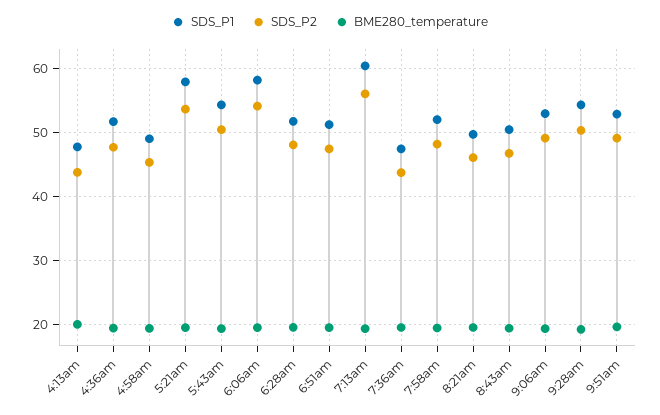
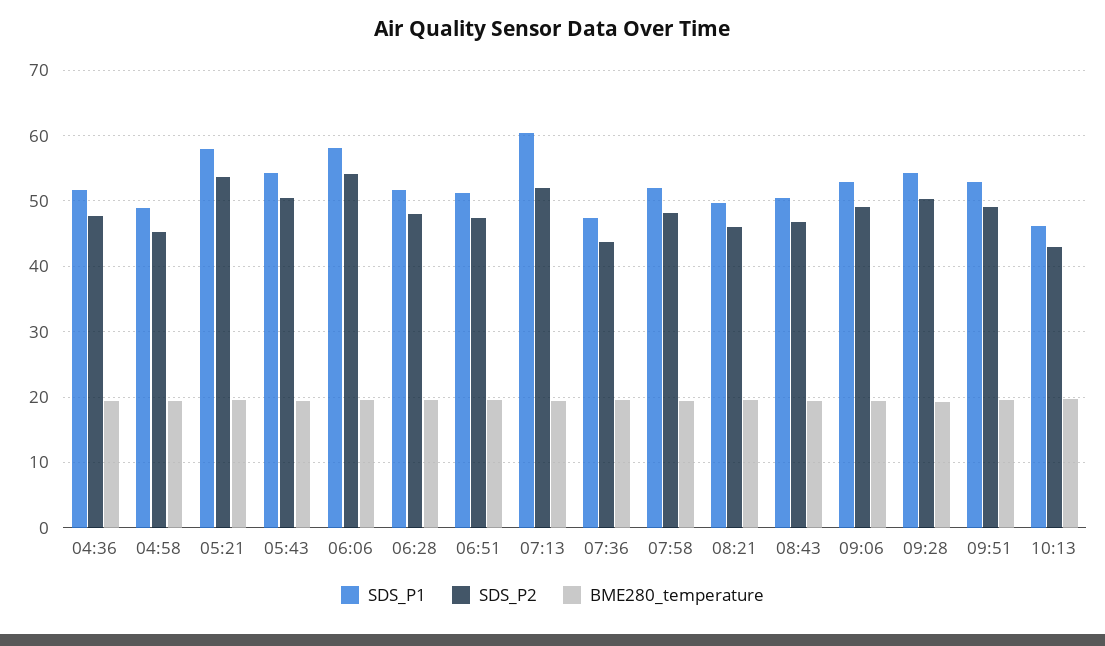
SDS_P1, 4:13am: 48 -> none
SDS_P2, 4:13am: 44 -> none
BME280_temperature, 4:13am: 20 -> none
SDS_P2, 7:13am: 56 -> 52
SDS_P1, 10:13: none -> 46
SDS_P2, 10:13: none -> 43
BME280_temperature, 10:13: none -> 20

